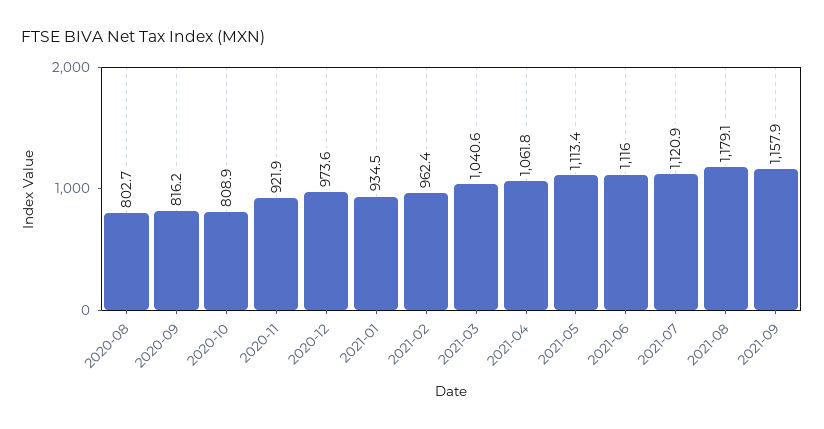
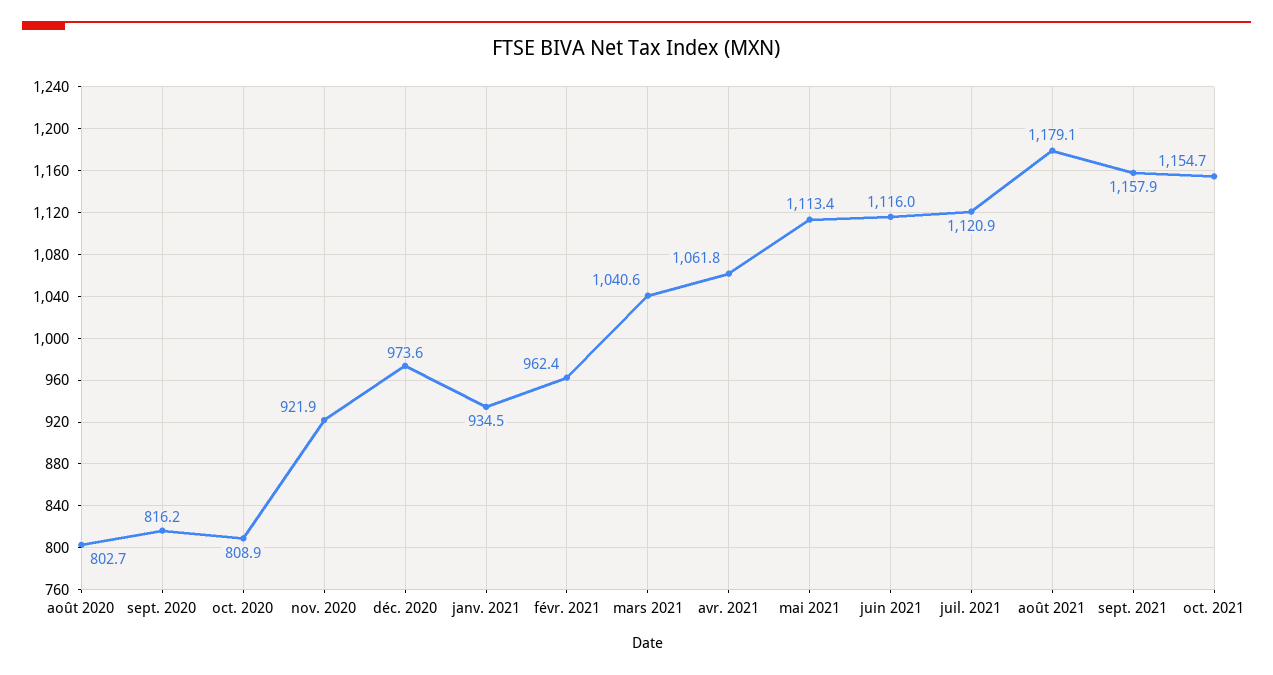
oct. 2021: none -> 1154.7

